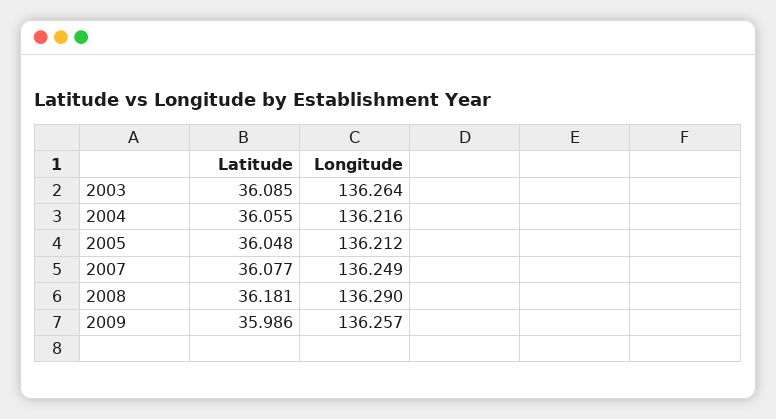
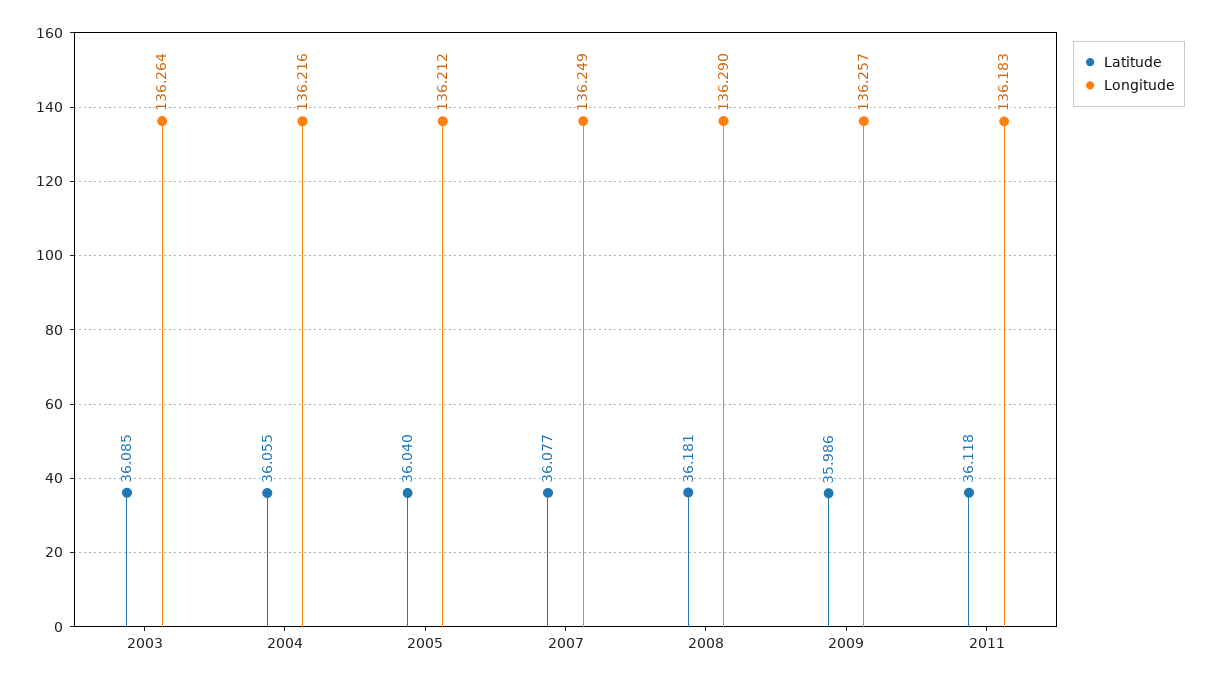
Latitude, 2005: 36.048 -> 36.04
Latitude, 2011: none -> 36.118
Longitude, 2011: none -> 136.183

